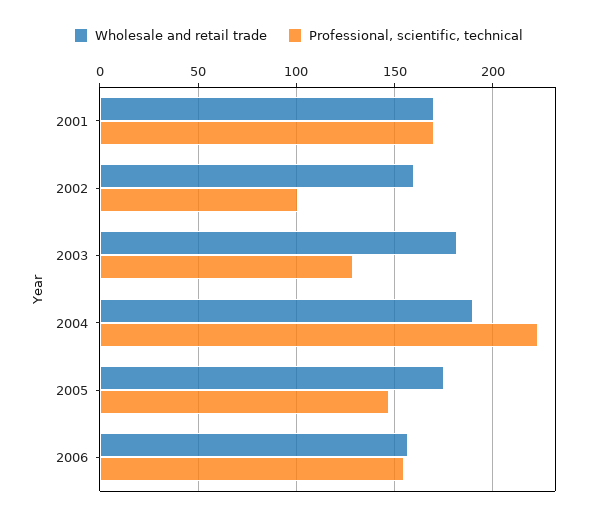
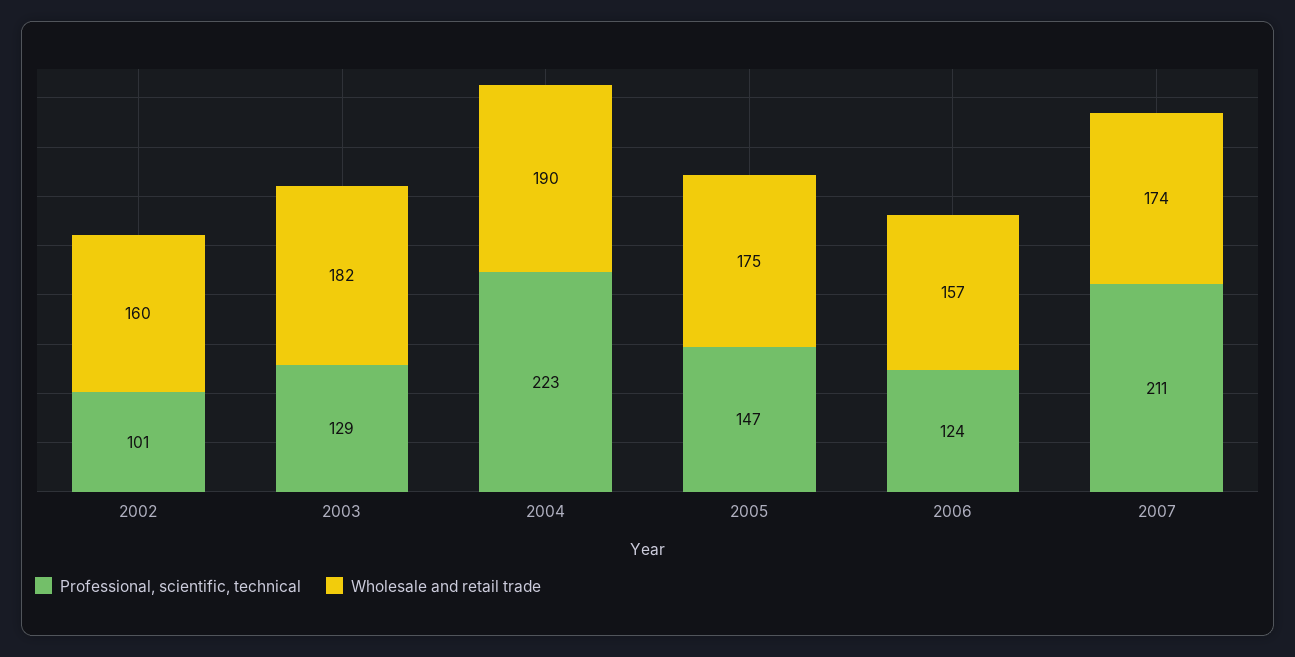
Wholesale and retail trade, 2001: 170 -> none
Professional, scientific, technical, 2001: 170 -> none
Professional, scientific, technical, 2006: 155 -> 124
Professional, scientific, technical, 2007: none -> 211
Wholesale and retail trade, 2007: none -> 174

